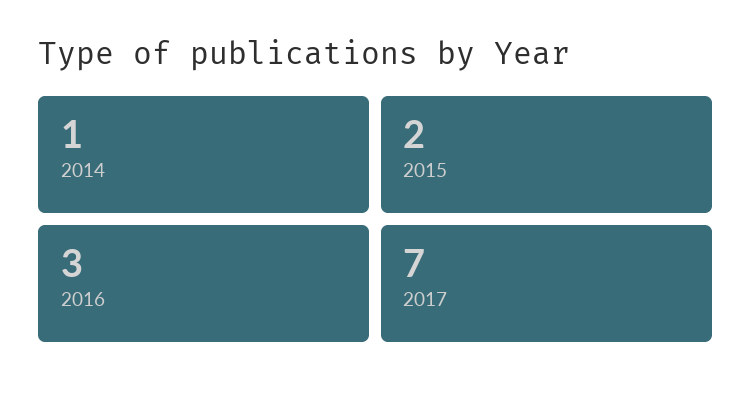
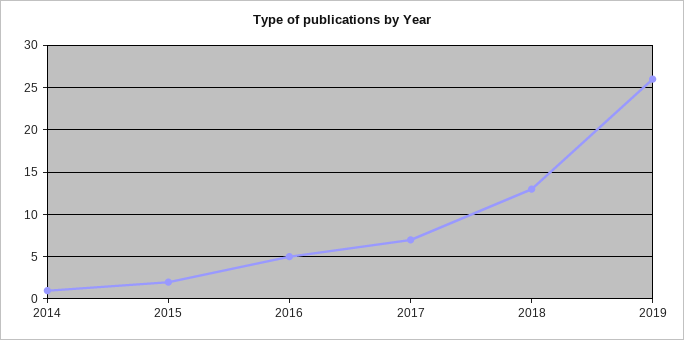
2016: 3 -> 5
2018: none -> 13
2019: none -> 26

